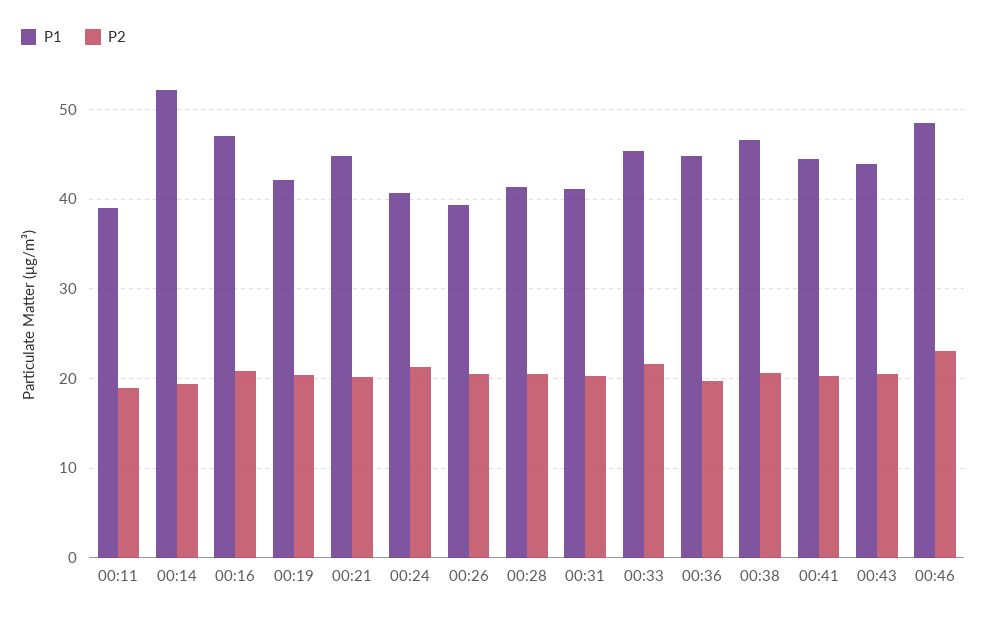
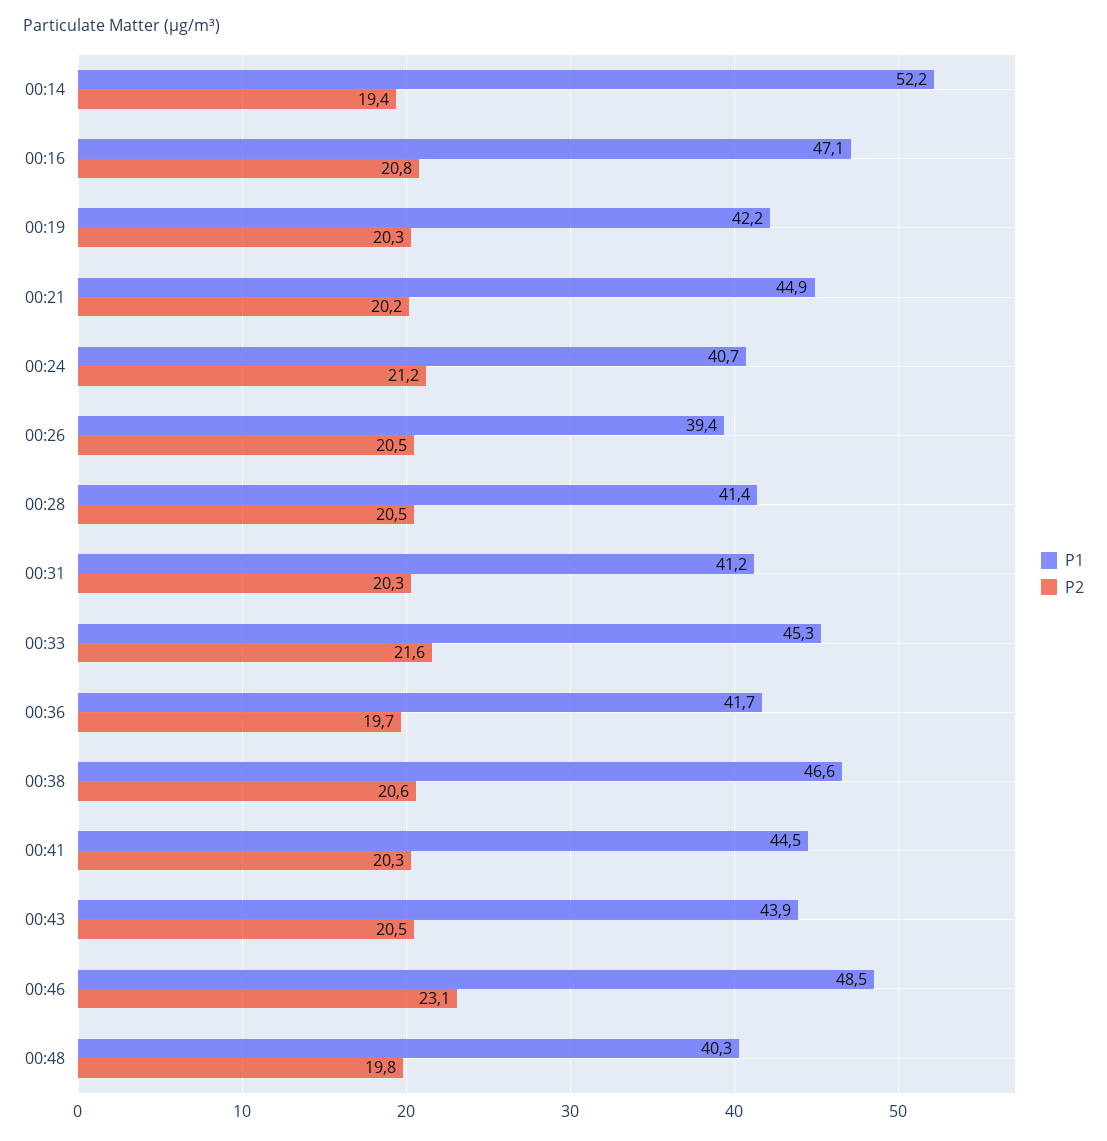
P1, 00:11: 39 -> none
P2, 00:11: 19 -> none
P1, 00:36: 45 -> 41.7
P1, 00:48: none -> 40.3
P2, 00:48: none -> 19.8

